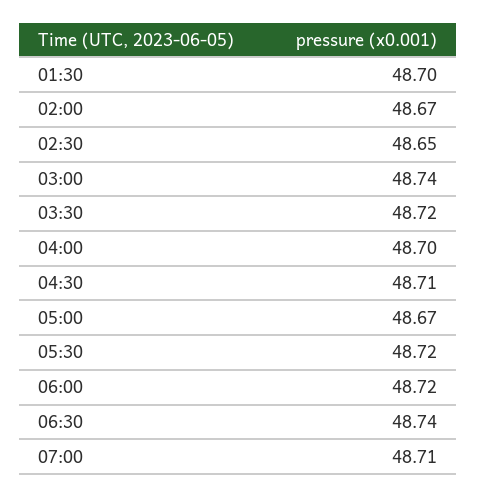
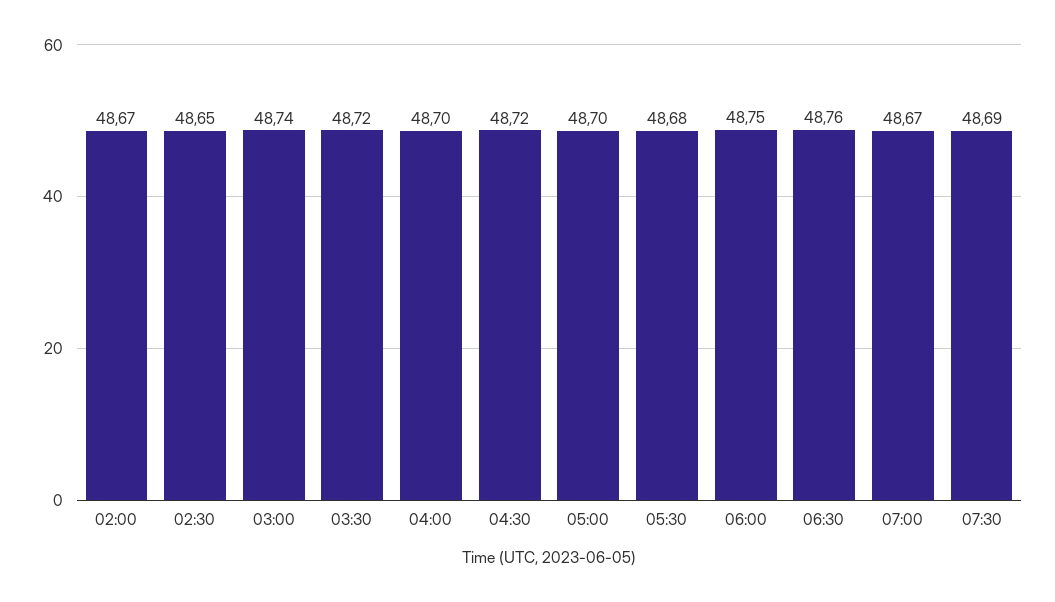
01:30: 48.7 -> none
04:30: 48.71 -> 48.72
05:00: 48.67 -> 48.7
05:30: 48.72 -> 48.68
06:00: 48.72 -> 48.75
06:30: 48.74 -> 48.76
07:00: 48.71 -> 48.67
07:30: none -> 48.69

